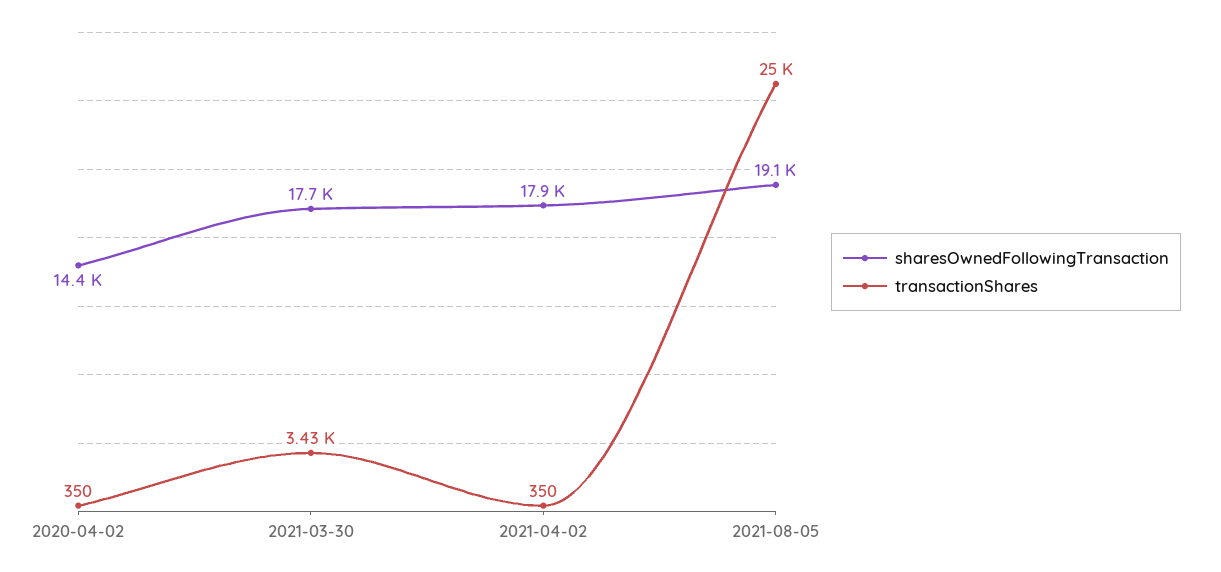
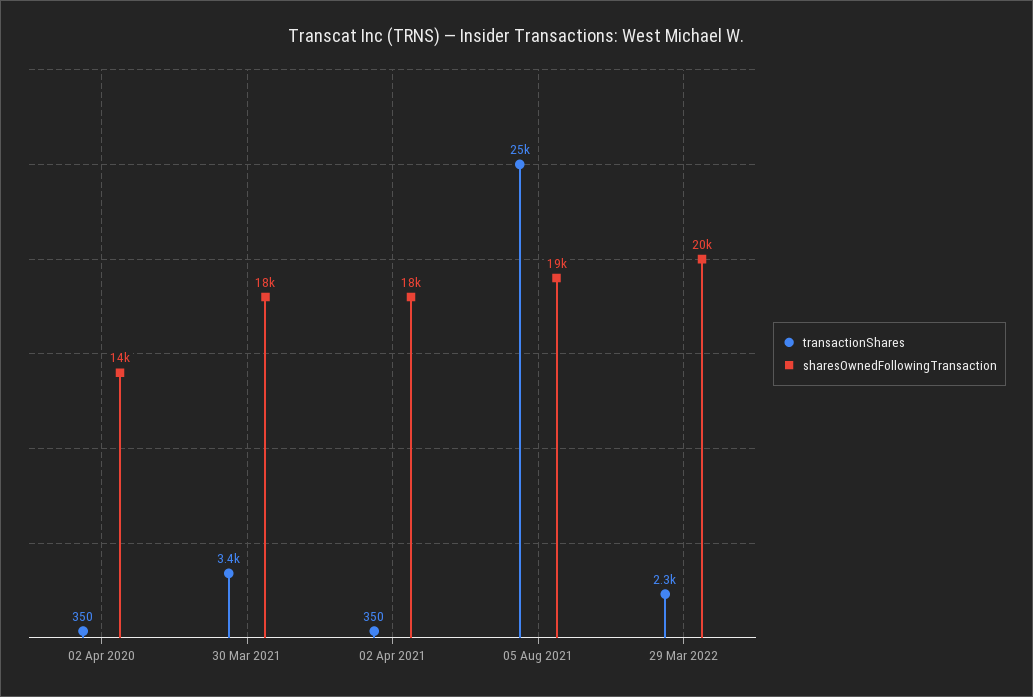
transactionShares, 29 Mar 2022: none -> 2300
sharesOwnedFollowingTransaction, 29 Mar 2022: none -> 20000

